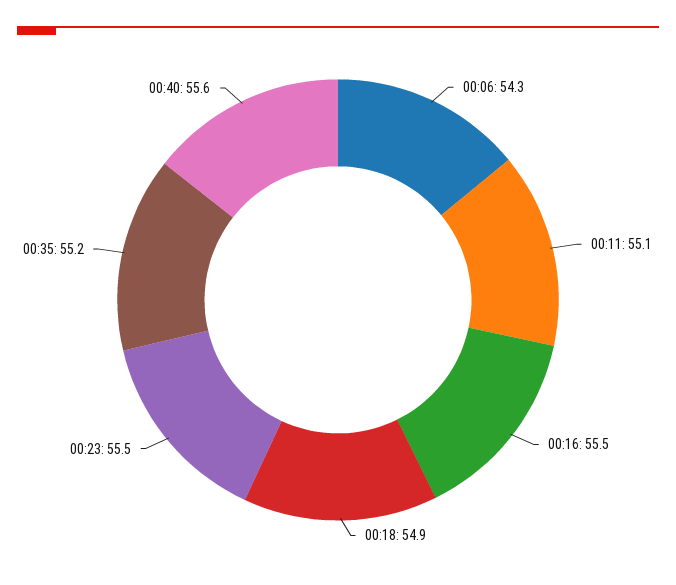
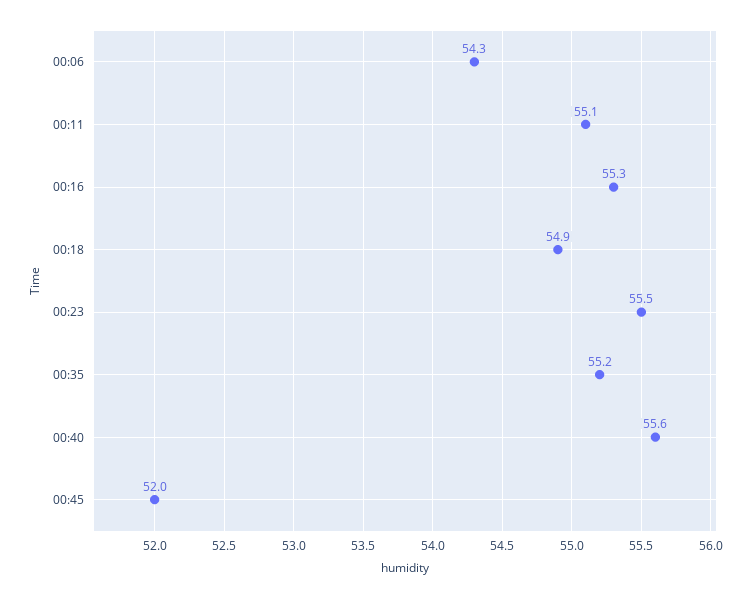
00:16: 55.5 -> 55.3
00:45: none -> 52

